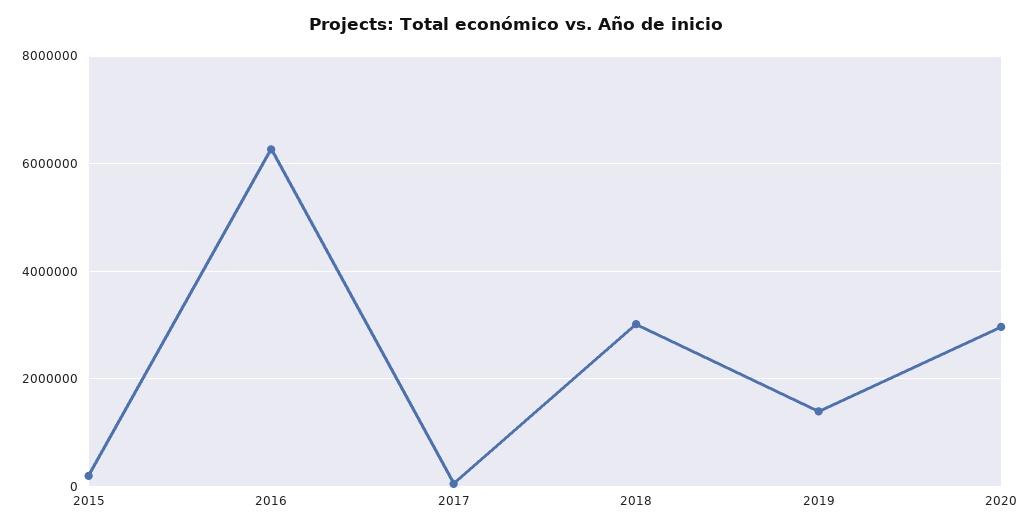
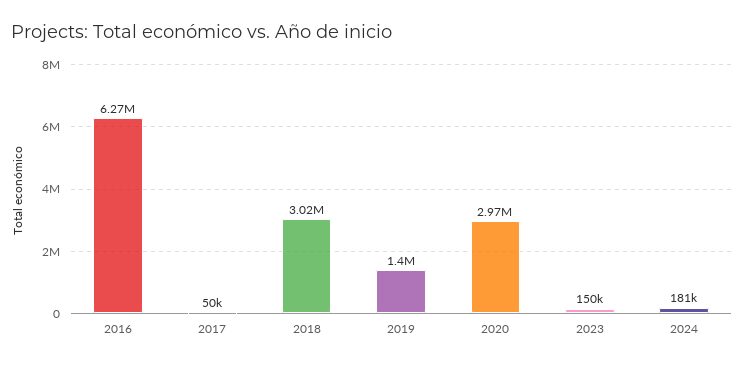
2015: 200000 -> none
2023: none -> 150000
2024: none -> 181000

